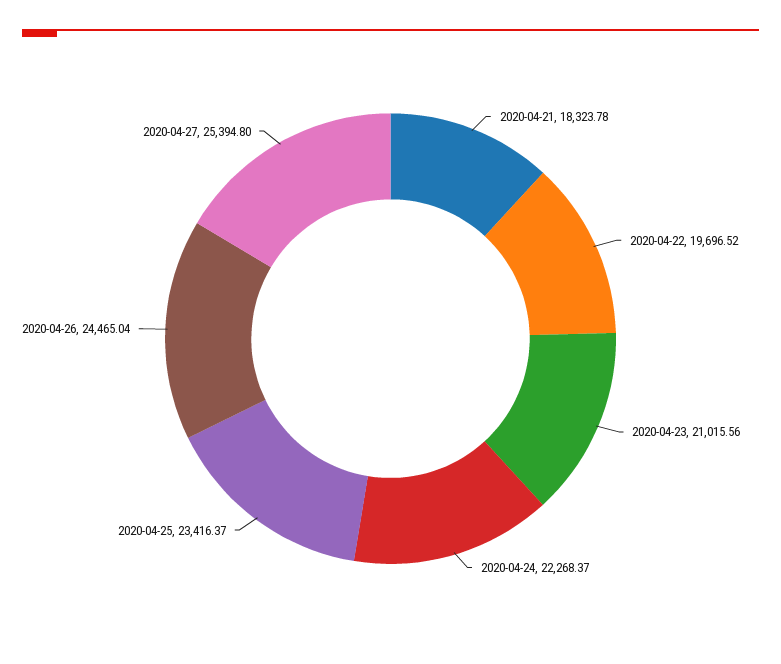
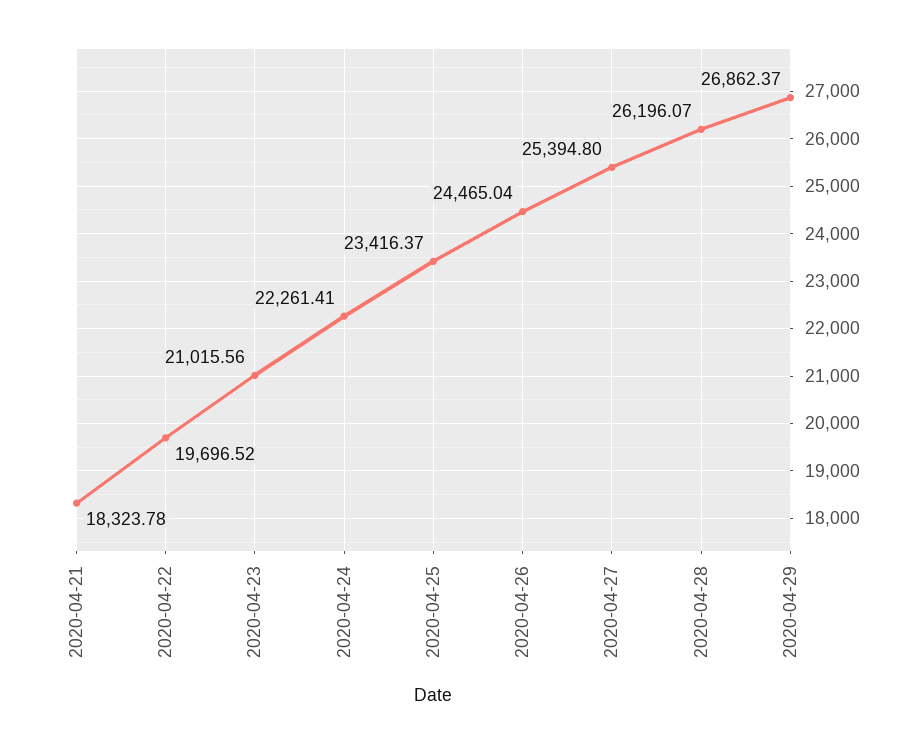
2020-04-24: 22268.37 -> 22261.41
2020-04-28: none -> 26196.07
2020-04-29: none -> 26862.37

